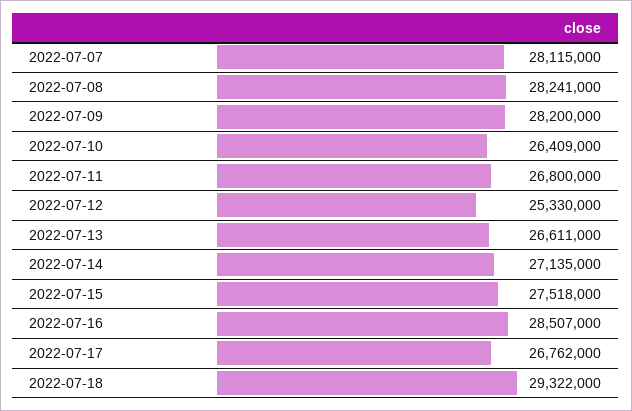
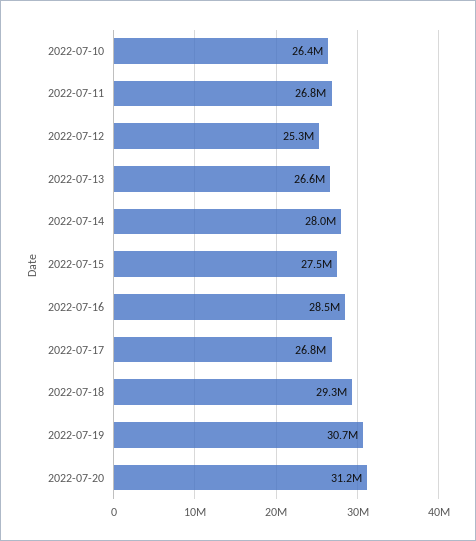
2022-07-07: 28115000 -> none
2022-07-08: 28241000 -> none
2022-07-09: 28200000 -> none
2022-07-14: 27135000 -> 28000000
2022-07-19: none -> 30700000
2022-07-20: none -> 31200000

